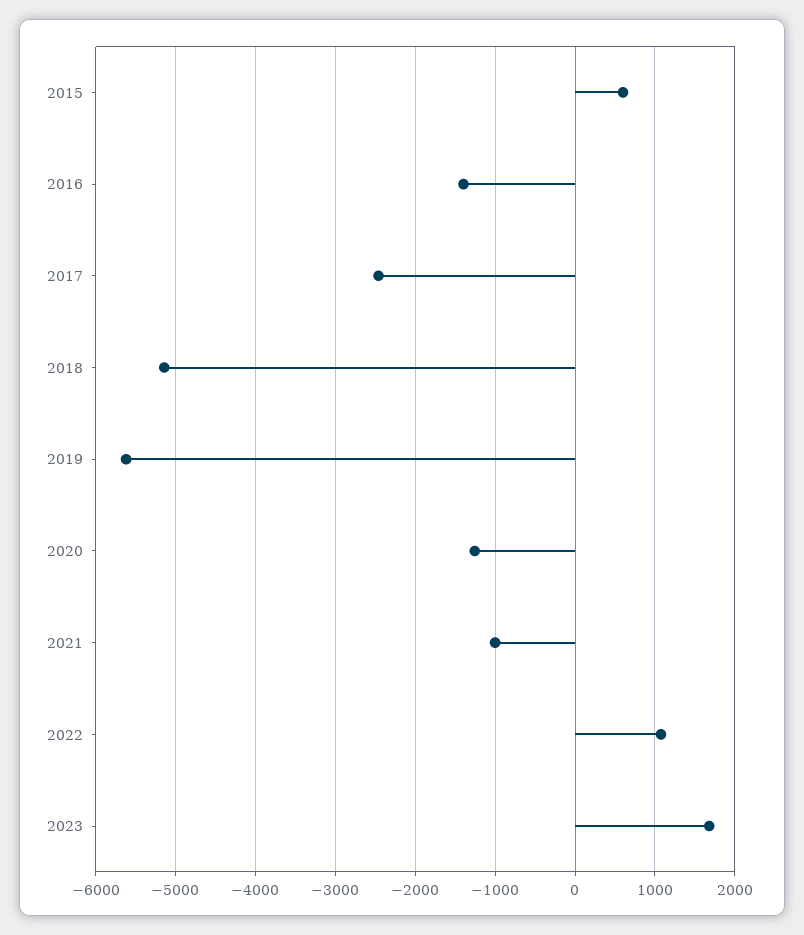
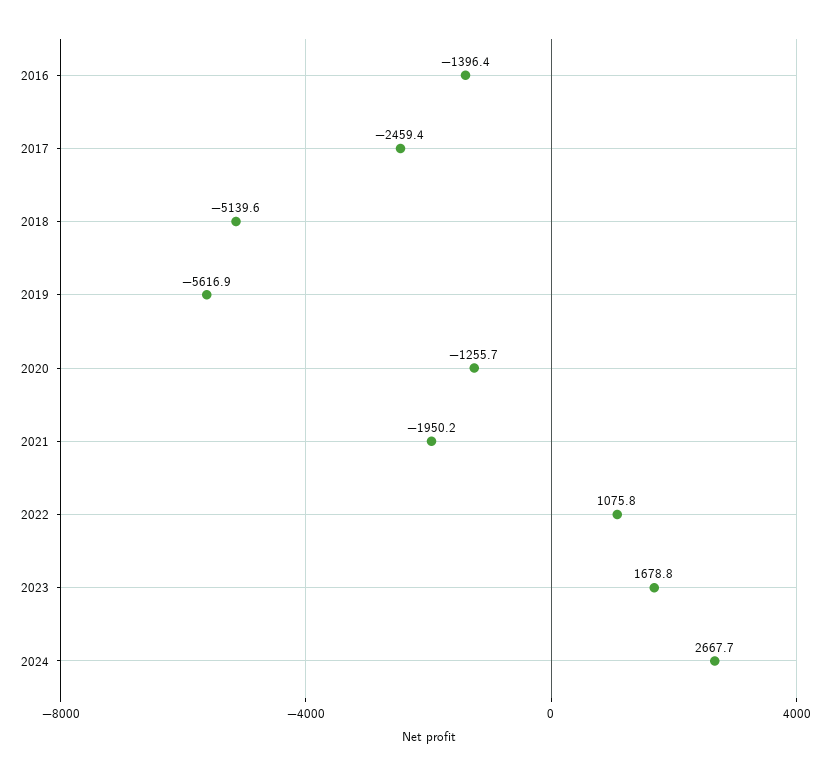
2015: 600 -> none
2021: -1000 -> -1950.2
2024: none -> 2667.7

